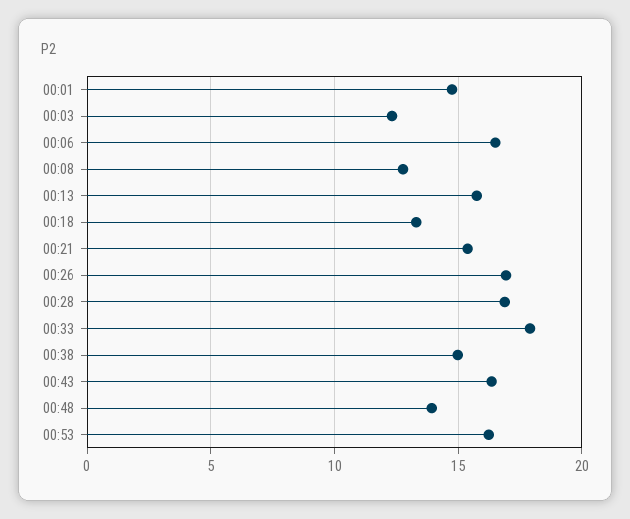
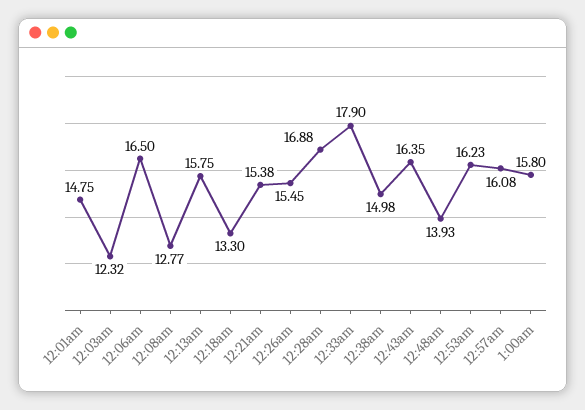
00:26: 17 -> 15.45
12:57am: none -> 16.08
1:00am: none -> 15.8

